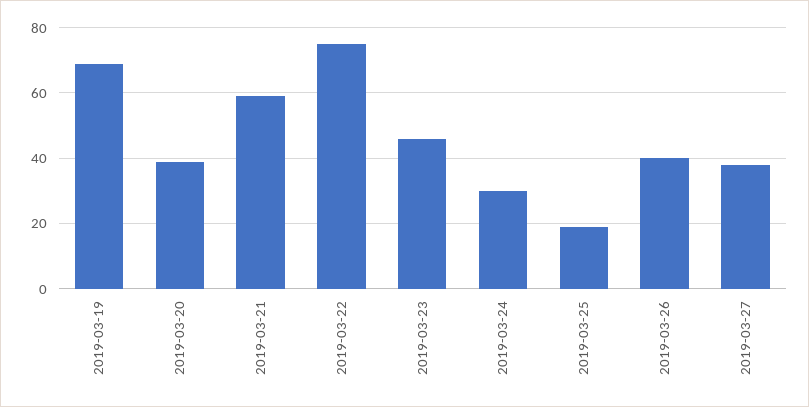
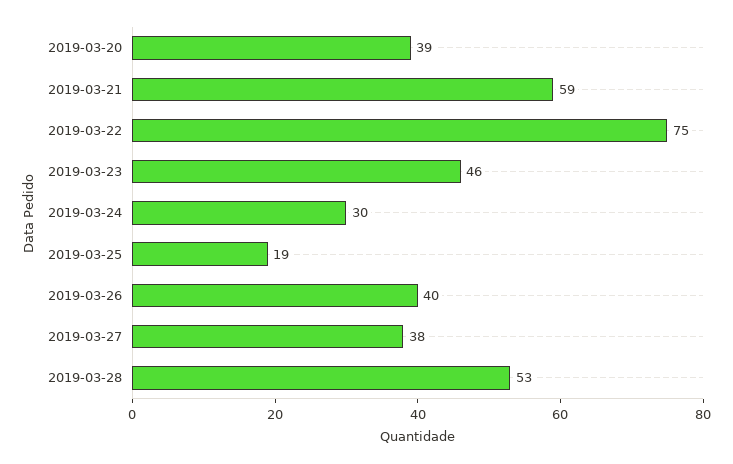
2019-03-19: 70 -> none
2019-03-28: none -> 53

